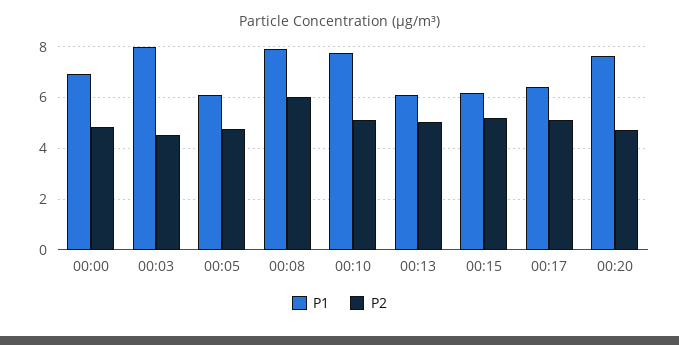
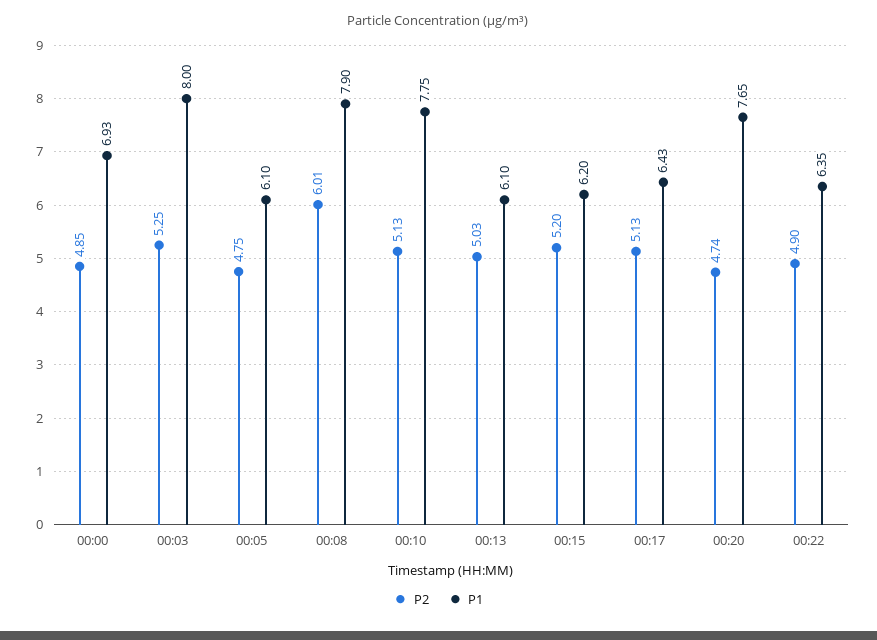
P2, 00:03: 4.5 -> 5.25
P2, 00:22: none -> 4.9
P1, 00:22: none -> 6.35

